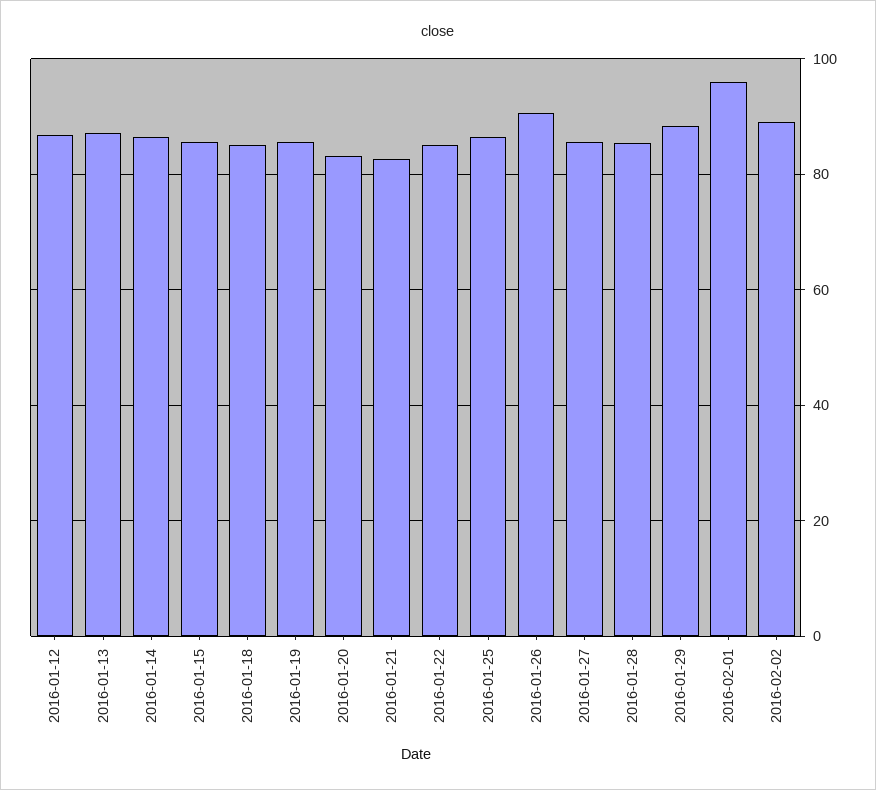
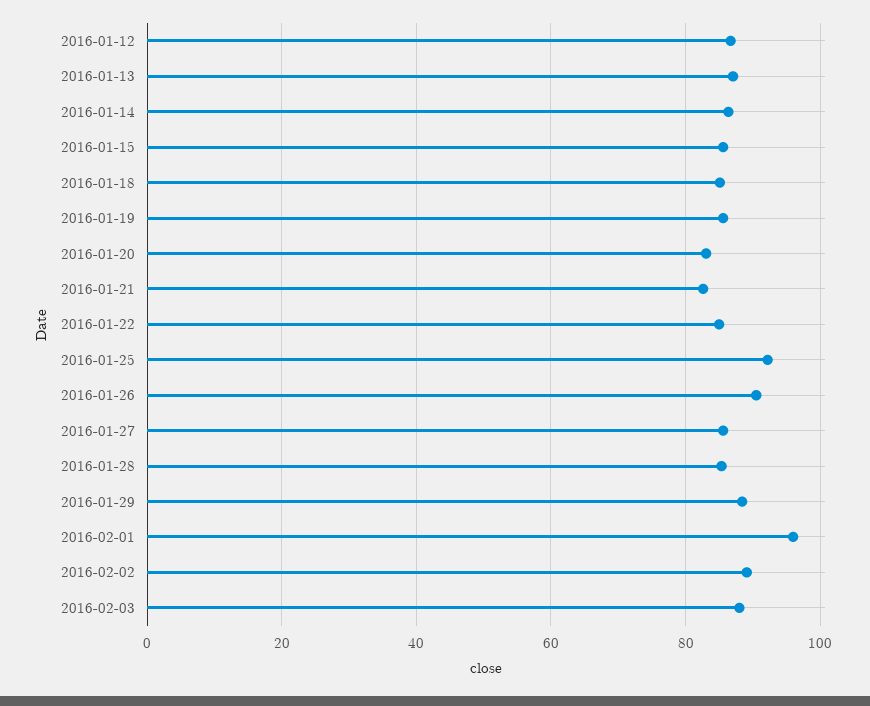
2016-01-25: 86 -> 92
2016-02-03: none -> 88

